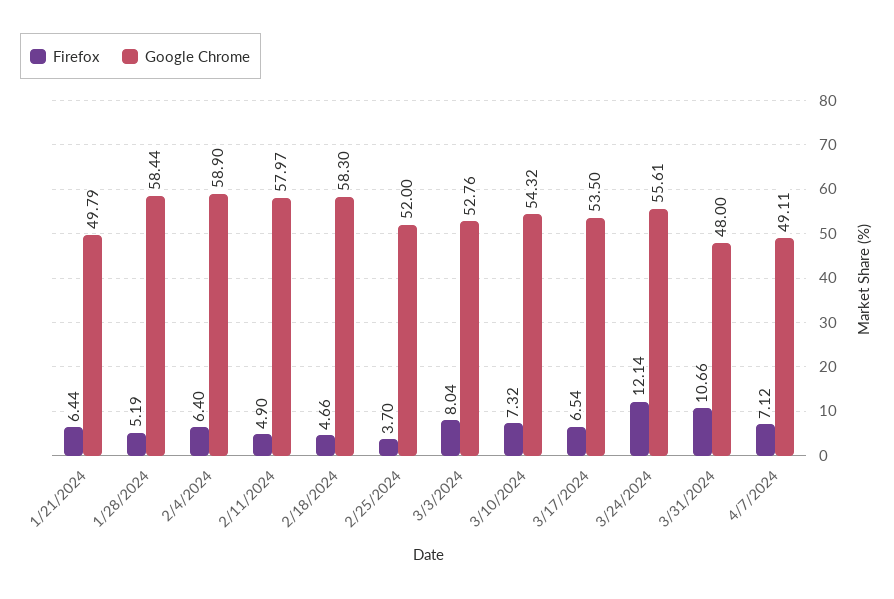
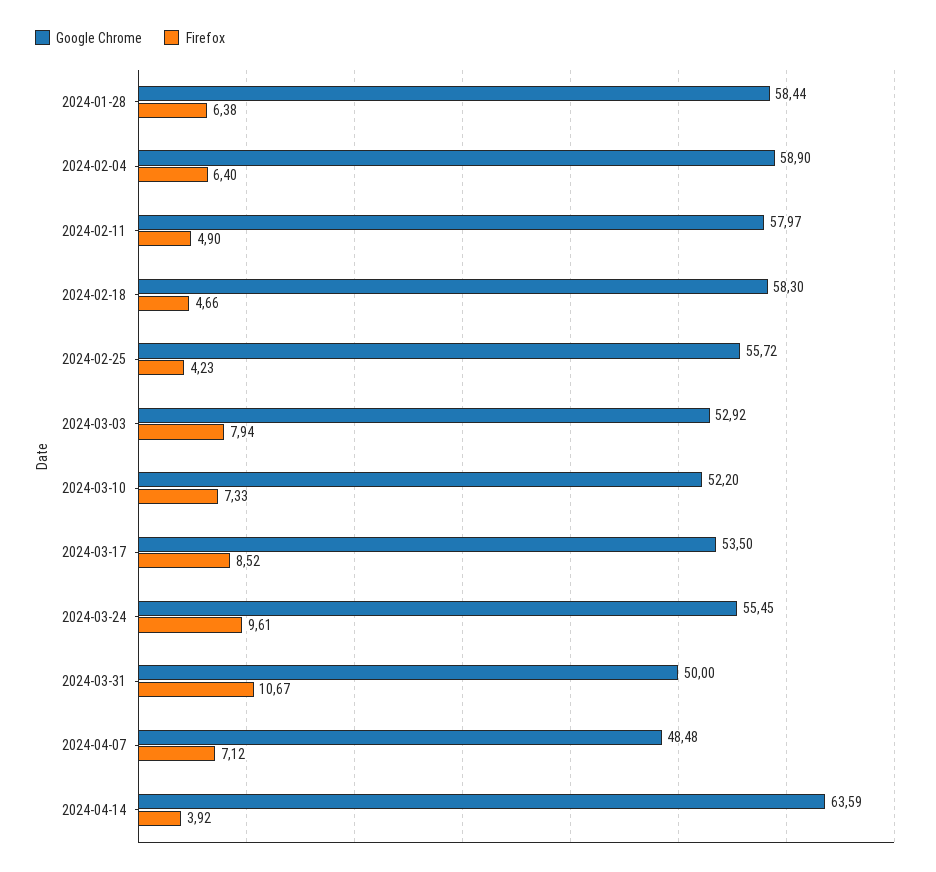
Firefox, 1/21/2024: 6.44 -> none
Google Chrome, 1/21/2024: 49.79 -> none
Firefox, 1/28/2024: 5.19 -> 6.38
Firefox, 2/25/2024: 3.7 -> 4.23
Google Chrome, 2/25/2024: 52 -> 55.72
Firefox, 3/3/2024: 8.04 -> 7.94
Google Chrome, 3/3/2024: 52.76 -> 52.92
Firefox, 3/10/2024: 7.32 -> 7.33
Google Chrome, 3/10/2024: 54.32 -> 52.2
Firefox, 3/17/2024: 6.54 -> 8.52
Firefox, 3/24/2024: 12.14 -> 9.61
Google Chrome, 3/24/2024: 55.61 -> 55.45
Firefox, 3/31/2024: 10.66 -> 10.67
Google Chrome, 3/31/2024: 48 -> 50
Google Chrome, 4/7/2024: 49.11 -> 48.48
Google Chrome, 2024-04-14: none -> 63.59
Firefox, 2024-04-14: none -> 3.92

